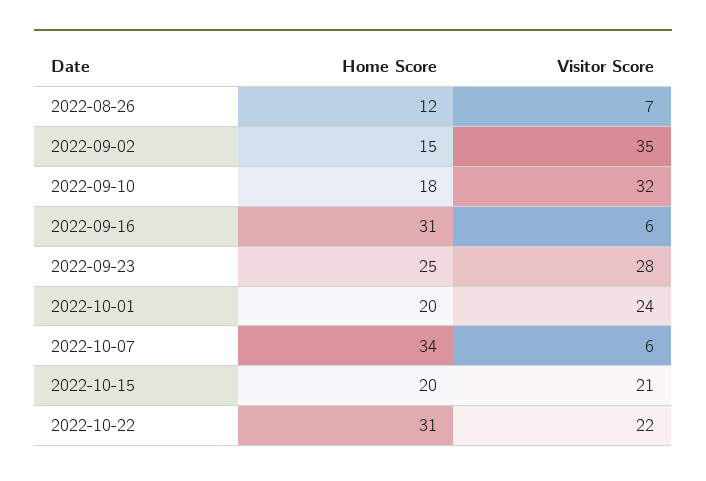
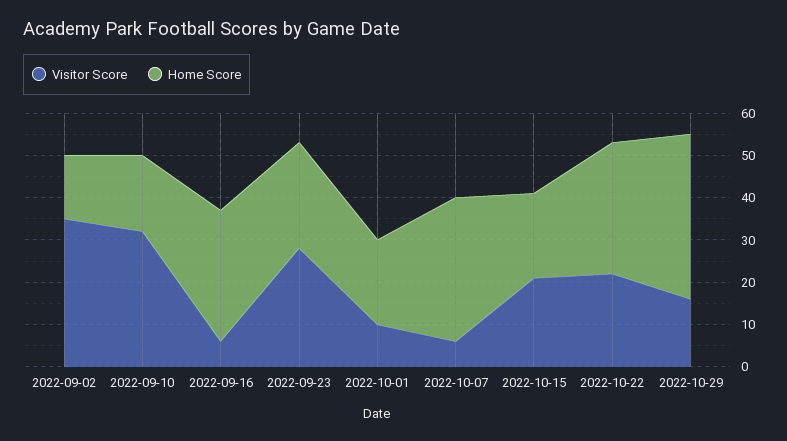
Home Score, 2022-08-26: 12 -> none
Visitor Score, 2022-08-26: 7 -> none
Visitor Score, 2022-10-01: 24 -> 10
Visitor Score, 2022-10-29: none -> 15
Home Score, 2022-10-29: none -> 40

